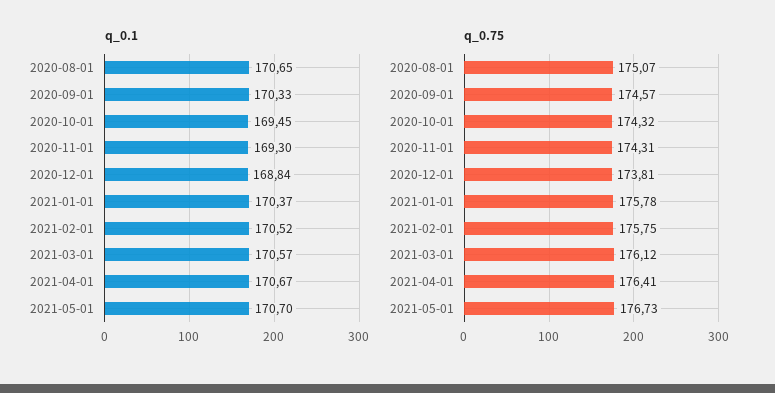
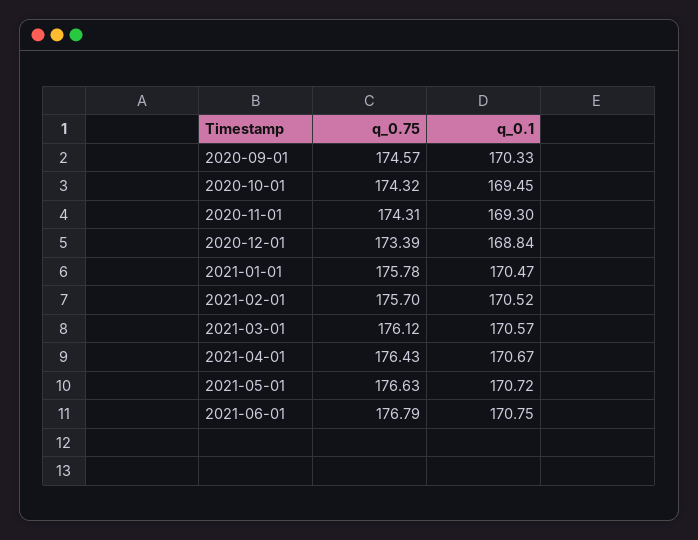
q_0.1, 2020-08-01: 170.65 -> none
q_0.1, 2021-01-01: 170.37 -> 170.47
q_0.1, 2021-05-01: 170.7 -> 170.72
q_0.75, 2020-08-01: 175.07 -> none
q_0.75, 2020-12-01: 173.81 -> 173.39
q_0.75, 2021-02-01: 175.75 -> 175.7
q_0.75, 2021-04-01: 176.41 -> 176.43
q_0.75, 2021-05-01: 176.73 -> 176.63
q_0.75, 2021-06-01: none -> 176.79
q_0.1, 2021-06-01: none -> 170.75

